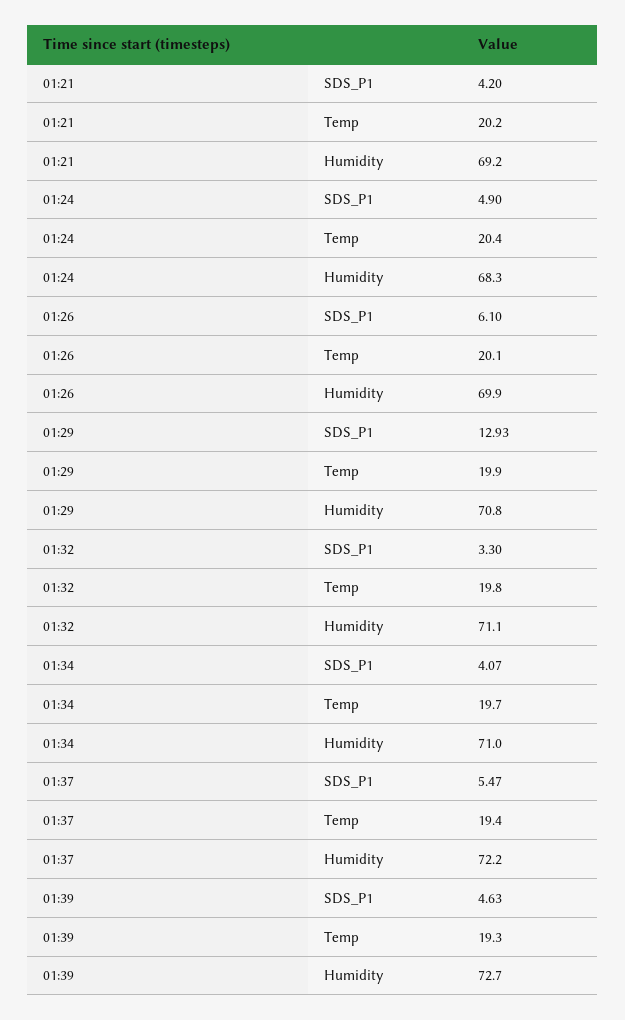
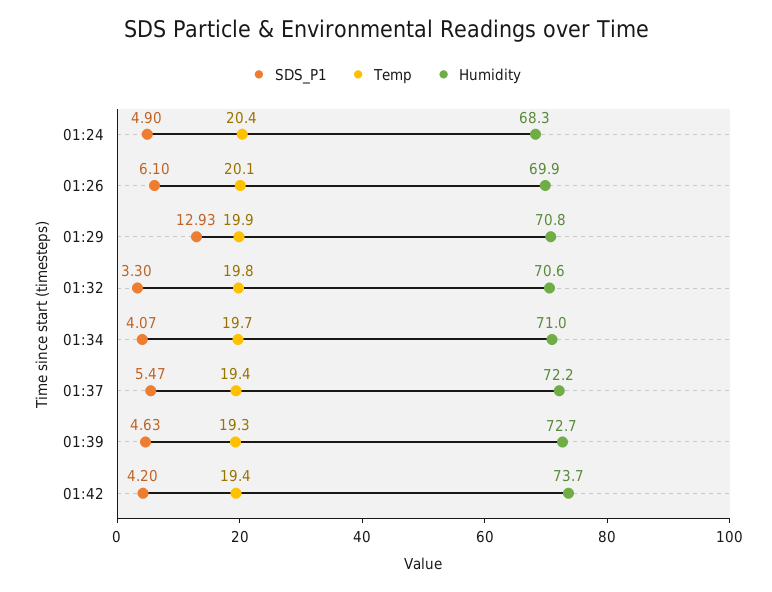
SDS_P1, 01:21: 4.2 -> none
Temp, 01:21: 20.2 -> none
Humidity, 01:21: 69.2 -> none
Humidity, 01:32: 71.1 -> 70.6
SDS_P1, 01:42: none -> 4.2
Temp, 01:42: none -> 19.4
Humidity, 01:42: none -> 73.7

